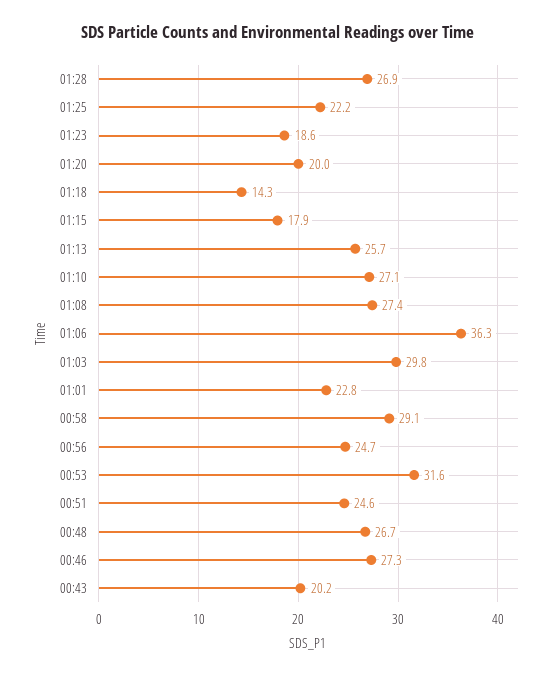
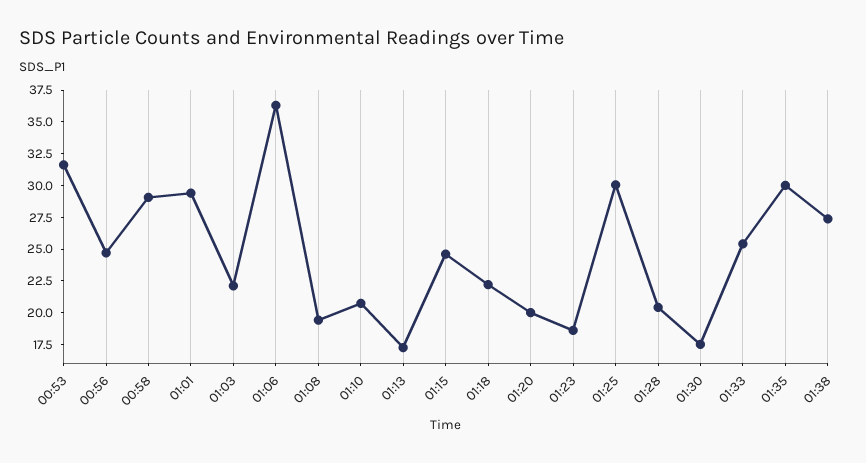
01:28: 26.9 -> 20
01:25: 22.2 -> 30
01:18: 14.3 -> 22.5
01:15: 17.9 -> 25
01:13: 25.7 -> 17.5
01:10: 27.1 -> 20
01:08: 27.4 -> 20
01:03: 29.8 -> 22.5
01:01: 22.8 -> 30
00:51: 24.6 -> none
00:48: 26.7 -> none
00:46: 27.3 -> none
00:43: 20.2 -> none
01:30: none -> 17.5
01:33: none -> 25
01:35: none -> 30
01:38: none -> 27.5

